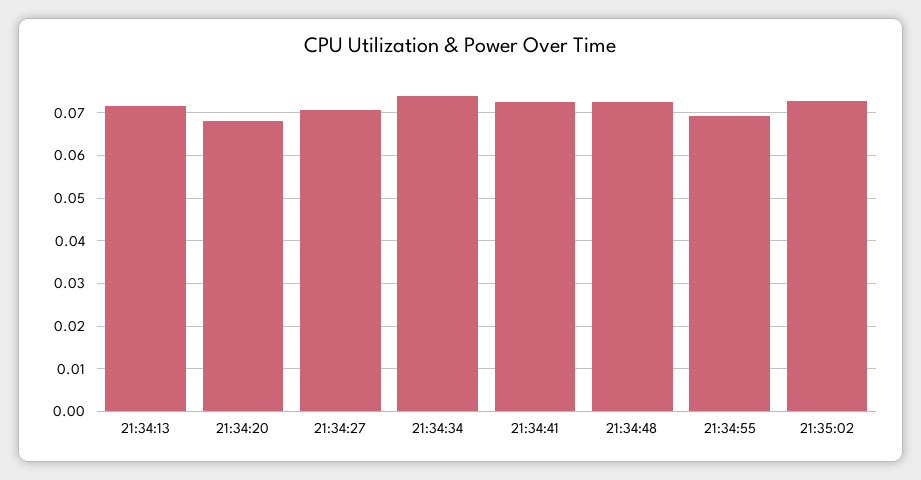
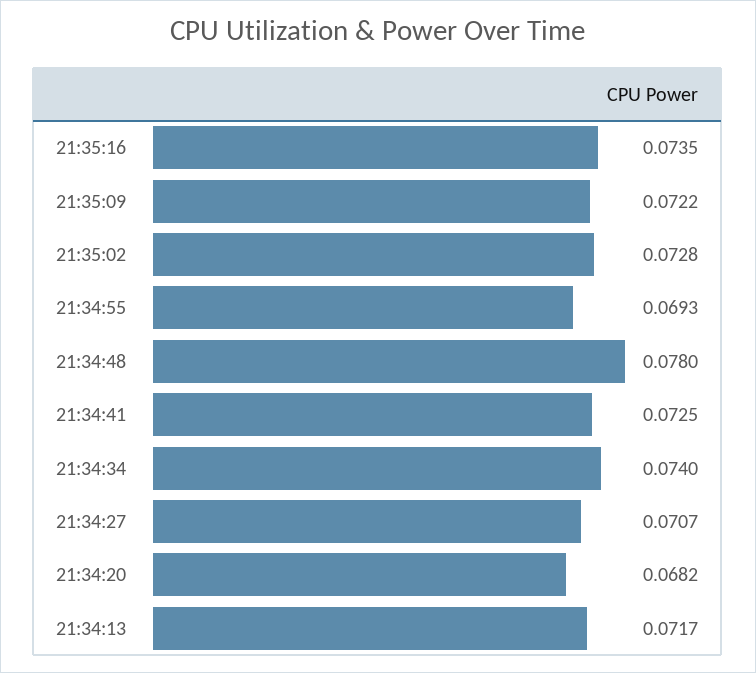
21:34:48: 0.072 -> 0.078
21:35:16: none -> 0.0735
21:35:09: none -> 0.0722

